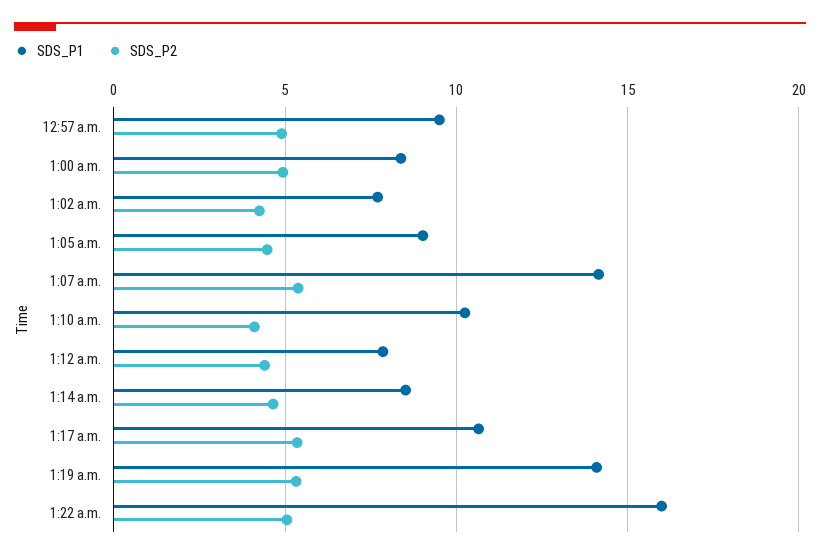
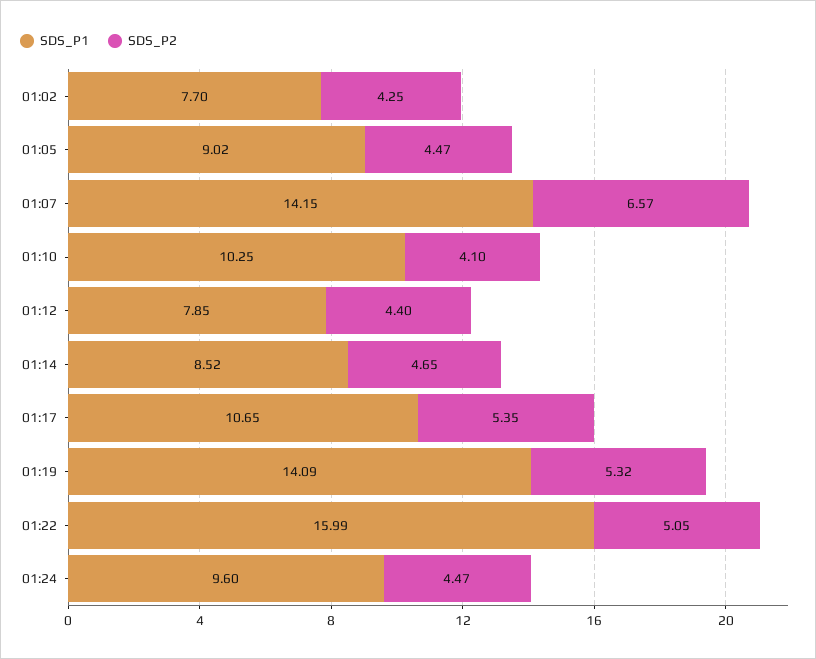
SDS_P1, 12:57 a.m.: 9.5 -> none
SDS_P2, 12:57 a.m.: 5 -> none
SDS_P1, 1:00 a.m.: 8.5 -> none
SDS_P2, 1:00 a.m.: 5 -> none
SDS_P2, 1:07 a.m.: 5.5 -> 6.57
SDS_P1, 01:24: none -> 9.6
SDS_P2, 01:24: none -> 4.47

